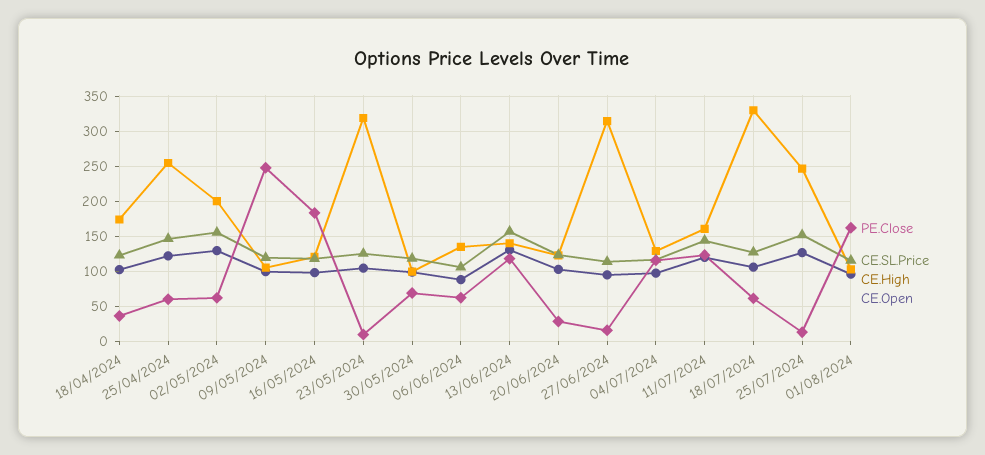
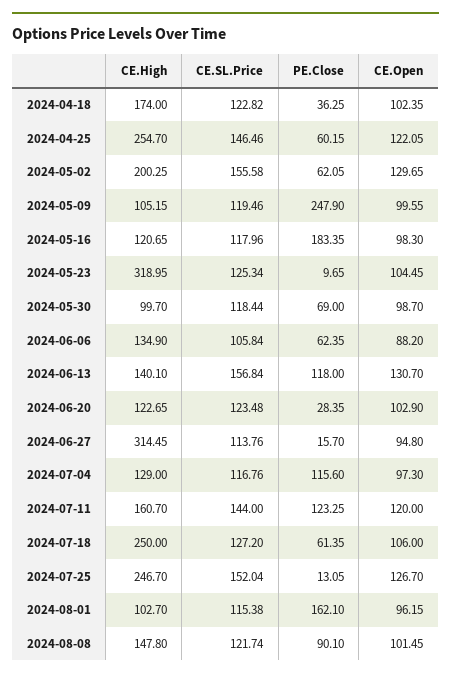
CE.High, 18/07/2024: 330 -> 250
CE.High, 2024-08-08: none -> 147.8
CE.SL.Price, 2024-08-08: none -> 121.74
PE.Close, 2024-08-08: none -> 90.1
CE.Open, 2024-08-08: none -> 101.45

